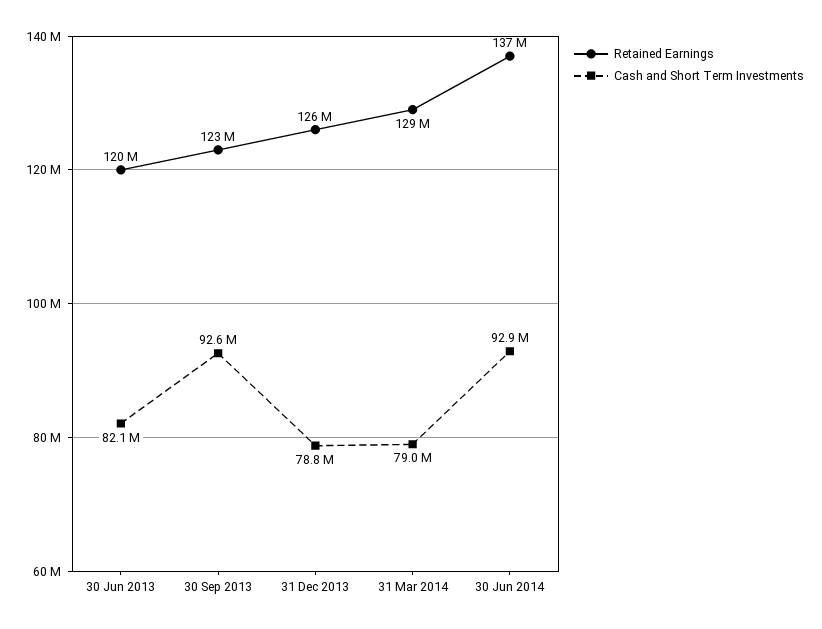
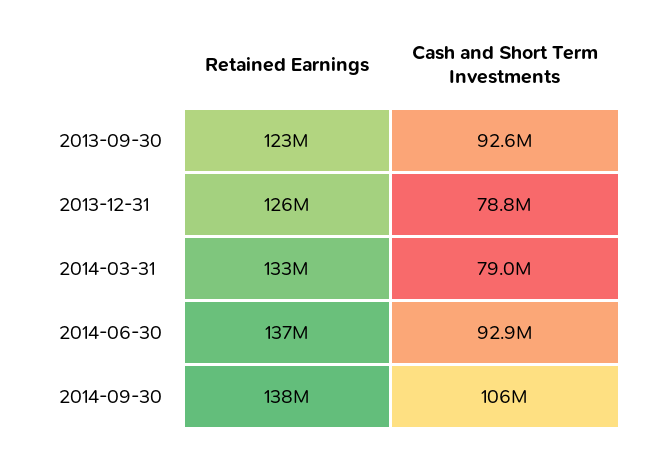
Retained Earnings, 30 Jun 2013: 120000000 -> none
Cash and Short Term Investments, 30 Jun 2013: 82100000 -> none
Retained Earnings, 31 Mar 2014: 129000000 -> 133000000
Retained Earnings, 2014-09-30: none -> 138000000
Cash and Short Term Investments, 2014-09-30: none -> 106000000

